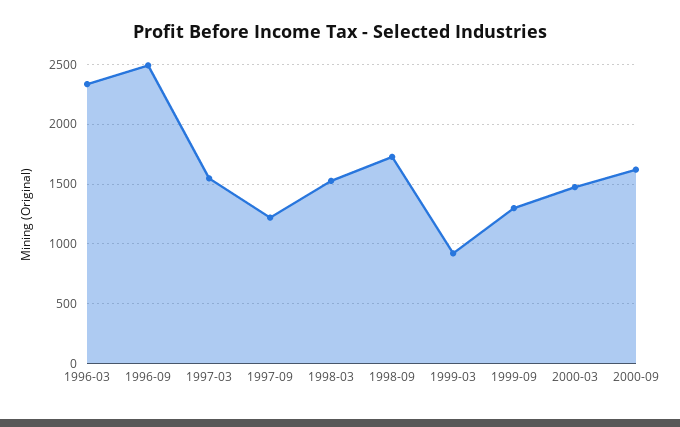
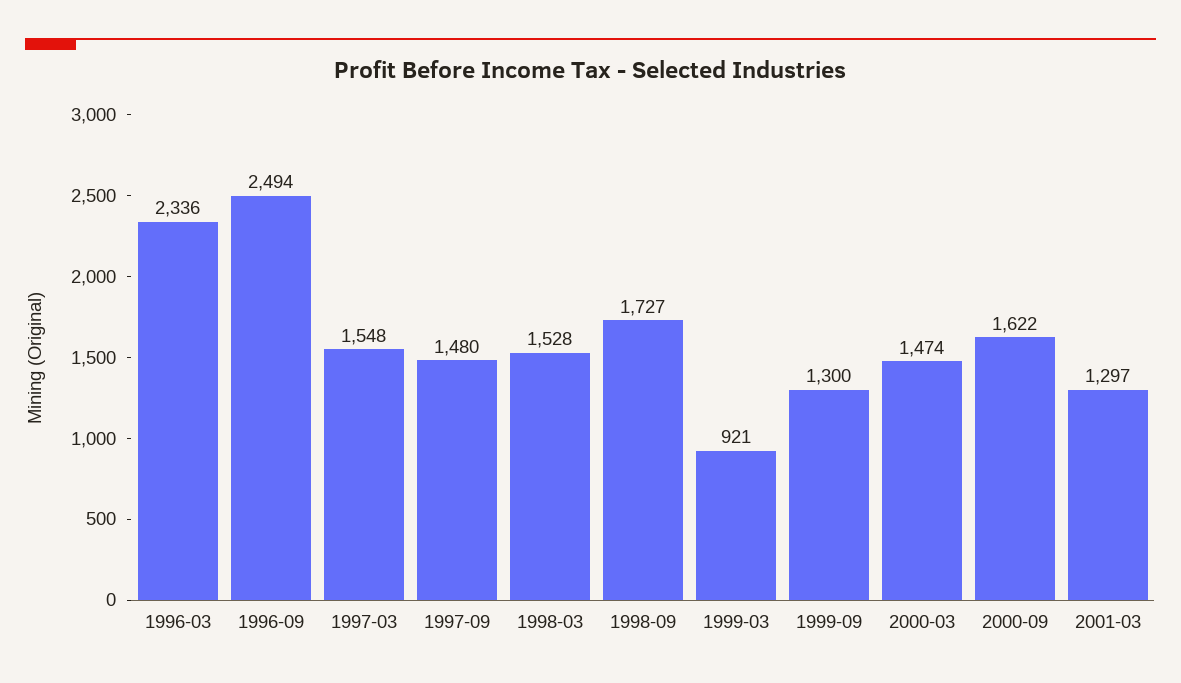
1997-09: 1200 -> 1480
2001-03: none -> 1297

